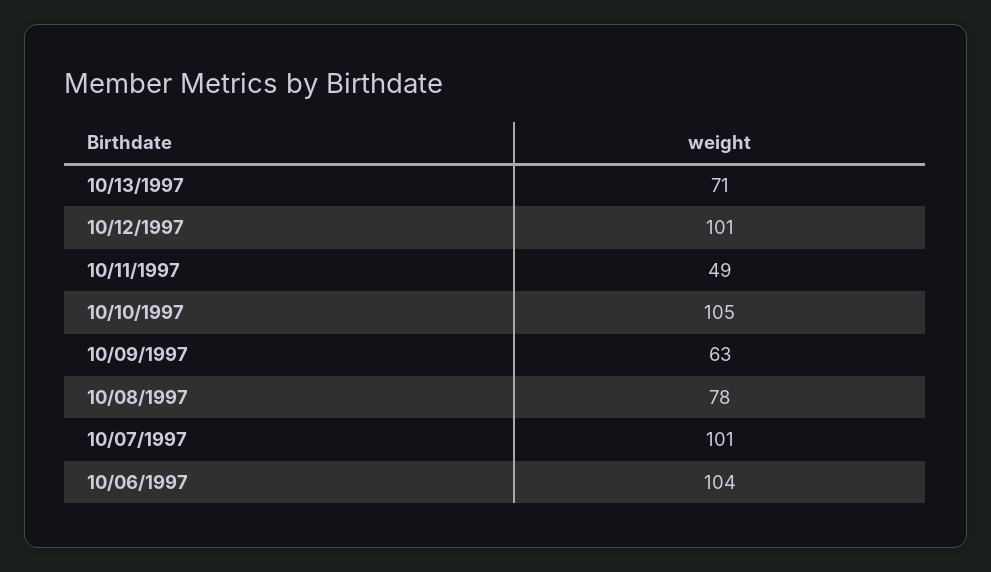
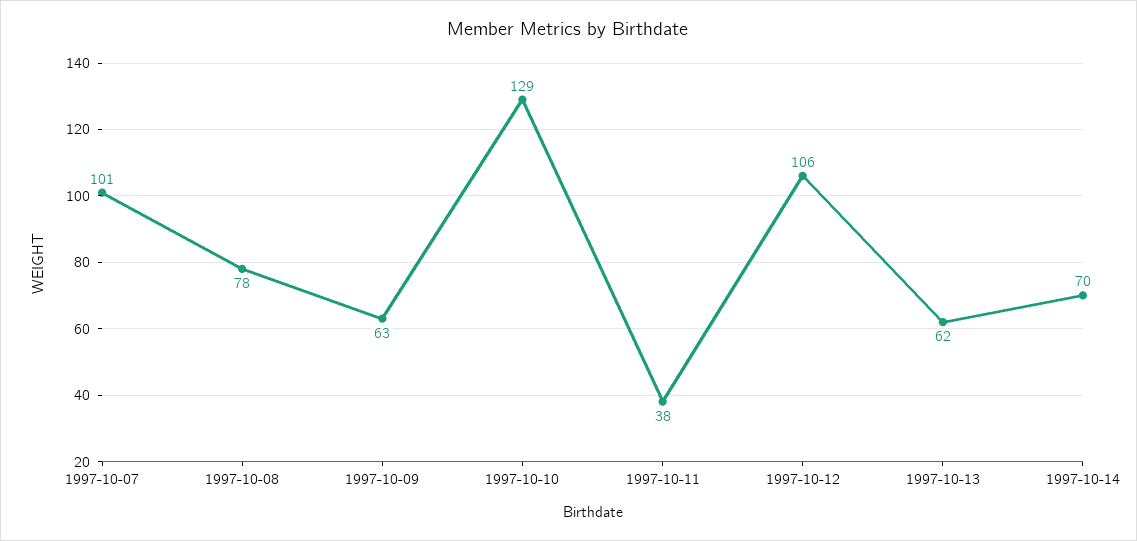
10/13/1997: 71 -> 62
10/12/1997: 101 -> 106
10/11/1997: 49 -> 38
10/10/1997: 105 -> 129
10/06/1997: 104 -> none
1997-10-14: none -> 70

